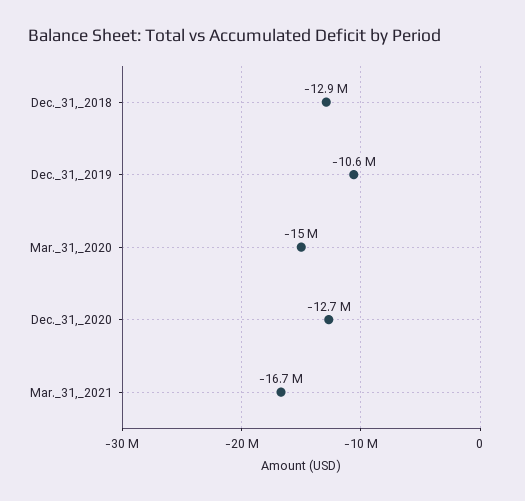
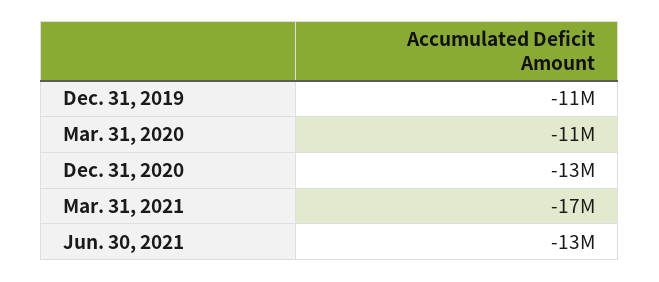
Dec._31,_2018: -12900000 -> none
Mar._31,_2020: -15000000 -> -11000000
Jun. 30, 2021: none -> -13000000

